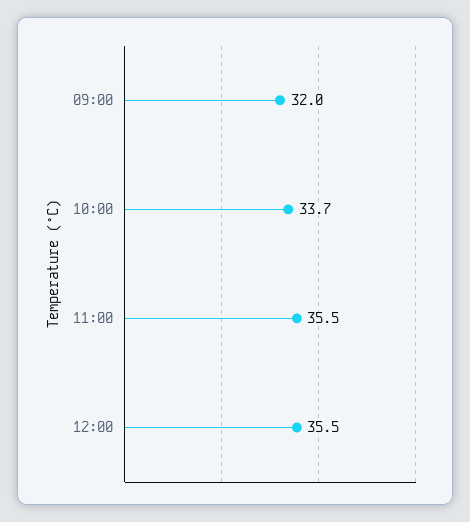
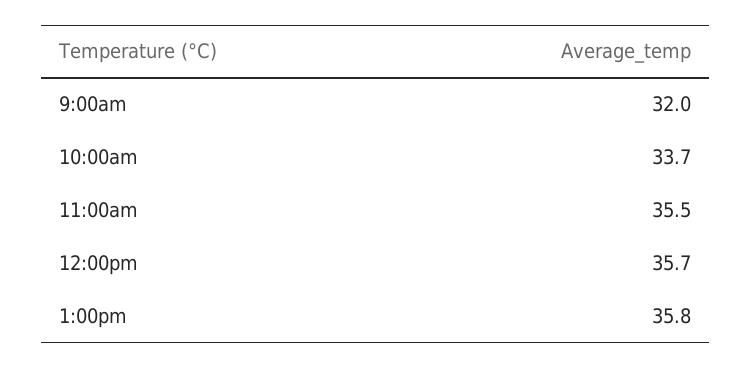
12:00: 35.5 -> 35.7
1:00pm: none -> 35.8

